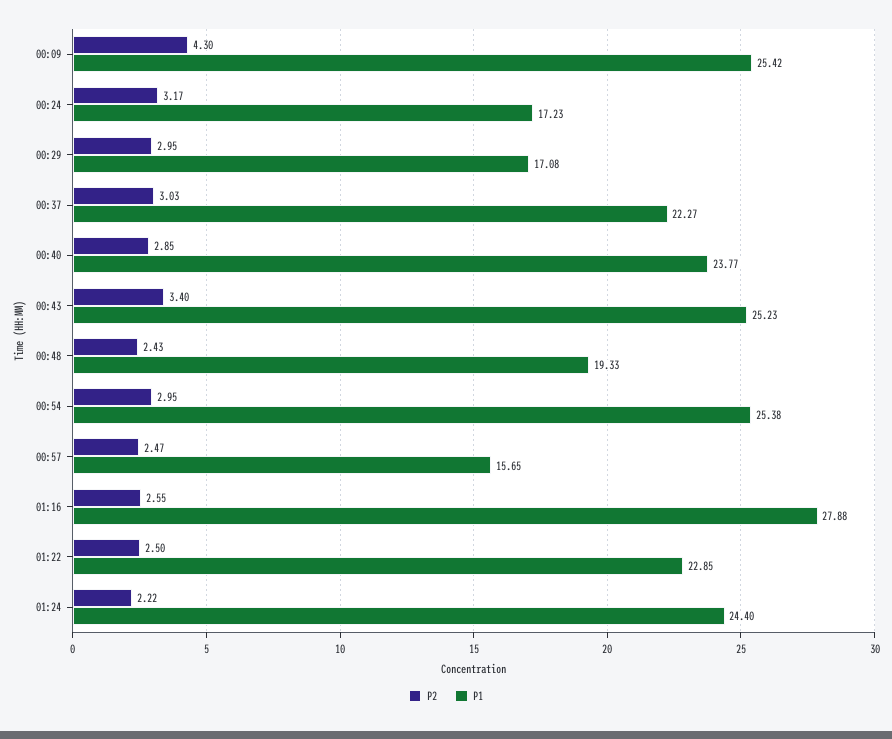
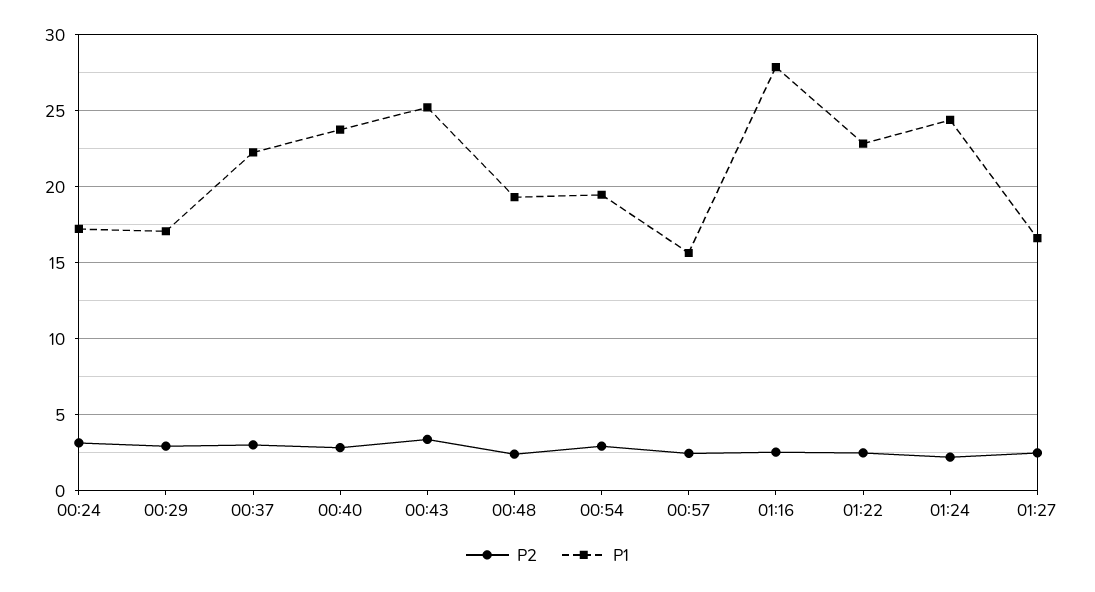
P2, 00:09: 4.3 -> none
P1, 00:09: 25.42 -> none
P1, 00:54: 25.38 -> 19.5
P2, 01:27: none -> 2.5
P1, 01:27: none -> 16.5

